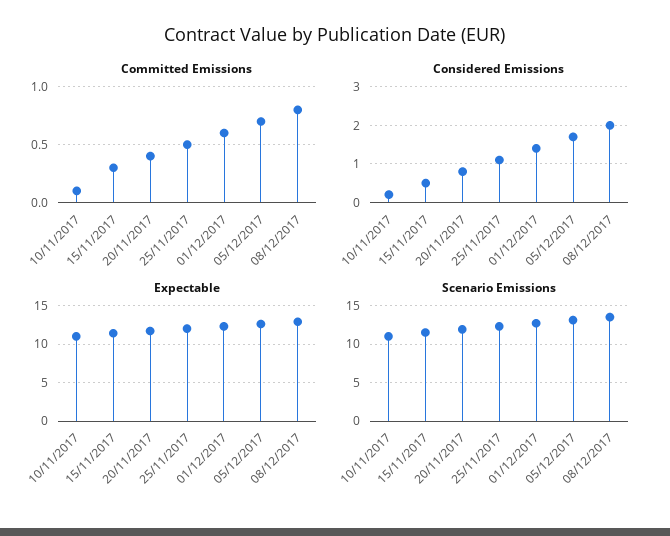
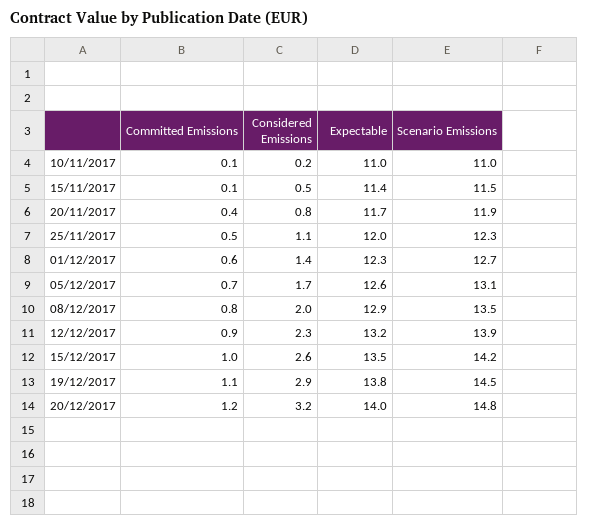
Committed Emissions, 15/11/2017: 0.3 -> 0.1
Committed Emissions, 12/12/2017: none -> 0.9
Considered Emissions, 12/12/2017: none -> 2.3
Expectable, 12/12/2017: none -> 13.2
Scenario Emissions, 12/12/2017: none -> 13.9
Committed Emissions, 15/12/2017: none -> 1
Considered Emissions, 15/12/2017: none -> 2.6
Expectable, 15/12/2017: none -> 13.5
Scenario Emissions, 15/12/2017: none -> 14.2
Committed Emissions, 19/12/2017: none -> 1.1
Considered Emissions, 19/12/2017: none -> 2.9
Expectable, 19/12/2017: none -> 13.8
Scenario Emissions, 19/12/2017: none -> 14.5
Committed Emissions, 20/12/2017: none -> 1.2
Considered Emissions, 20/12/2017: none -> 3.2
Expectable, 20/12/2017: none -> 14
Scenario Emissions, 20/12/2017: none -> 14.8

